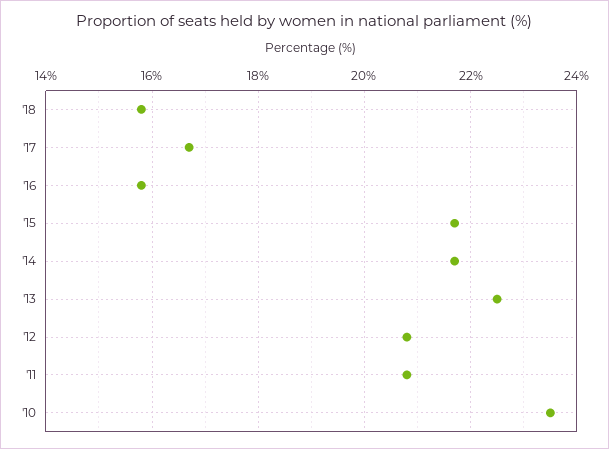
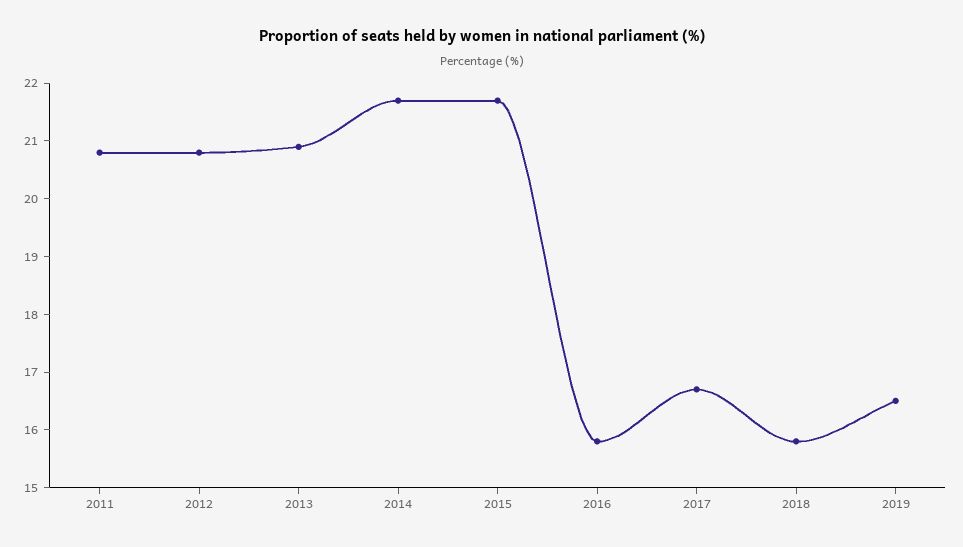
'13: 22.5 -> 21
'10: 23.5 -> none
2019: none -> 16.5

